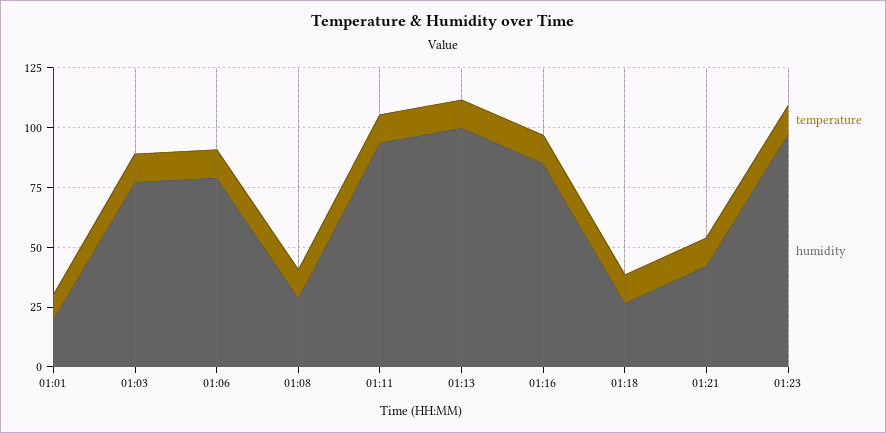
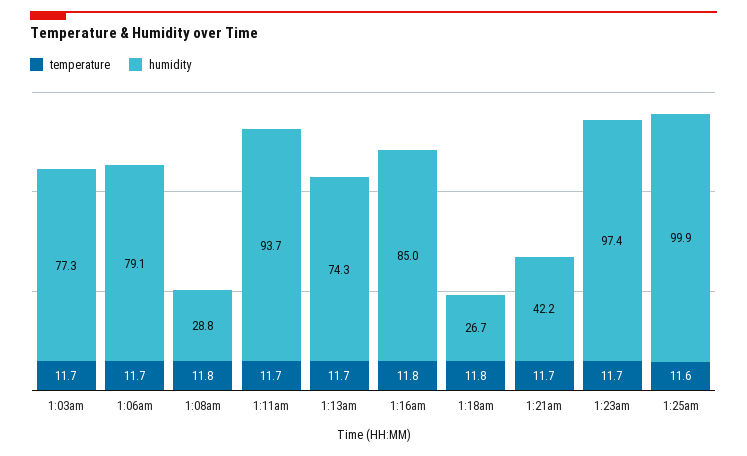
temperature, 01:01: 10 -> none
humidity, 01:01: 20 -> none
humidity, 01:13: 100 -> 74.3
temperature, 1:25am: none -> 11.6
humidity, 1:25am: none -> 99.9

